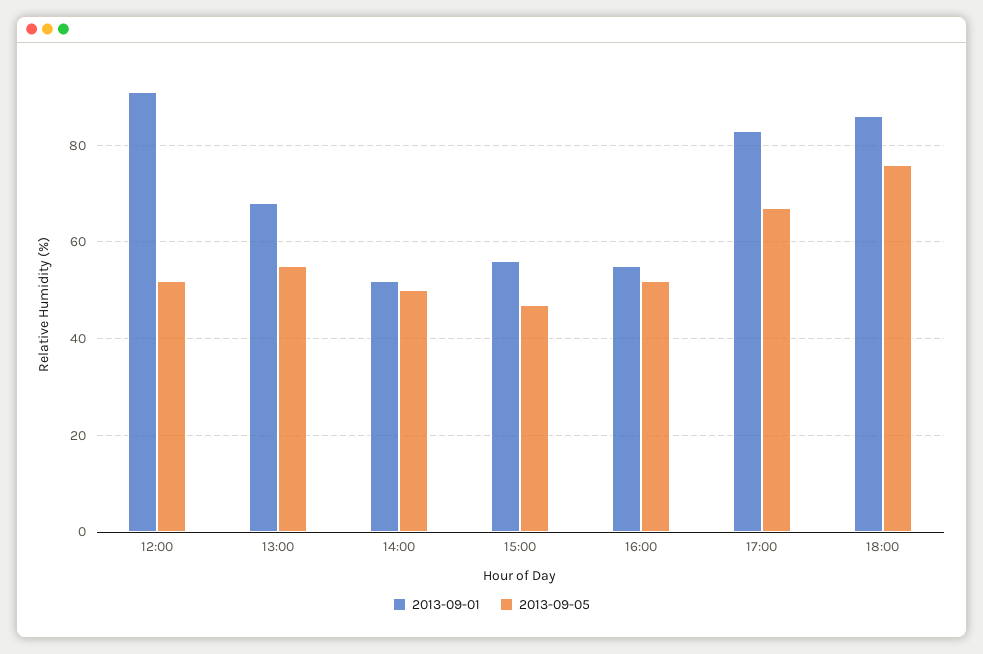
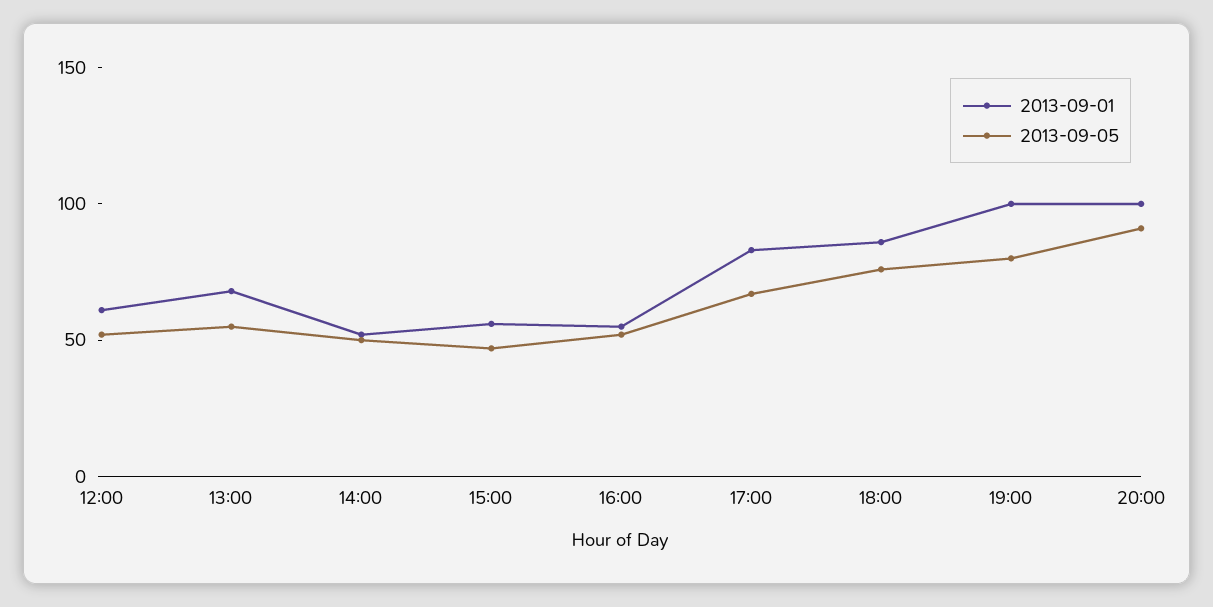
2013-09-01, 12:00: 90 -> 60
2013-09-01, 19:00: none -> 100
2013-09-05, 19:00: none -> 80
2013-09-01, 20:00: none -> 100
2013-09-05, 20:00: none -> 90

